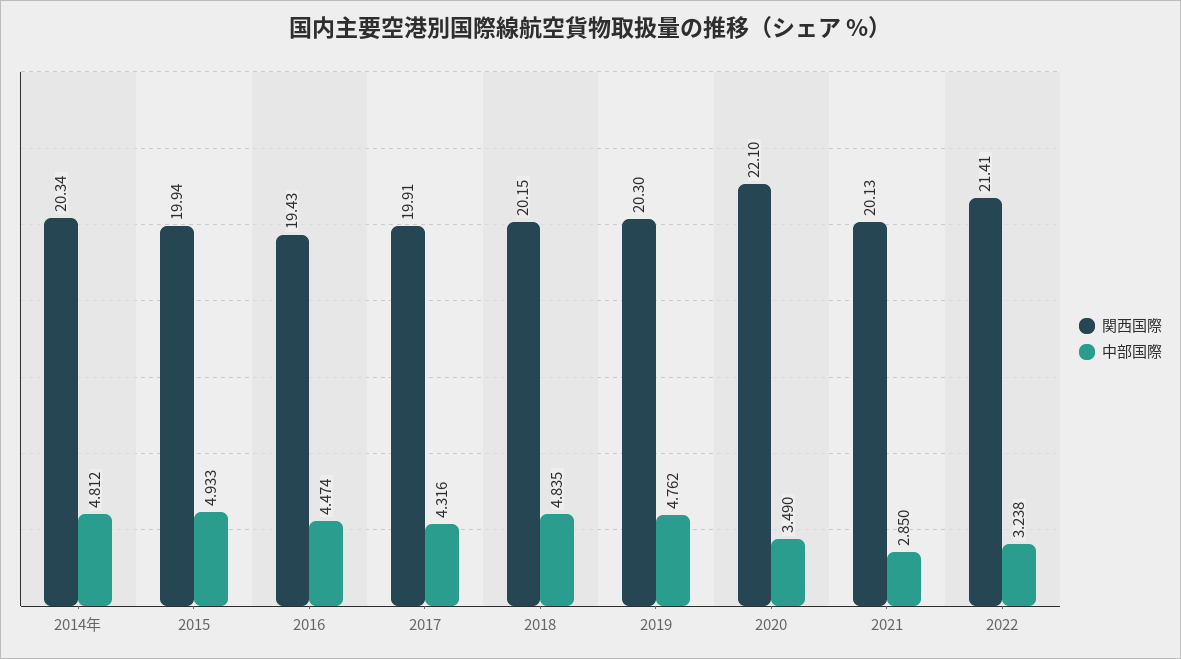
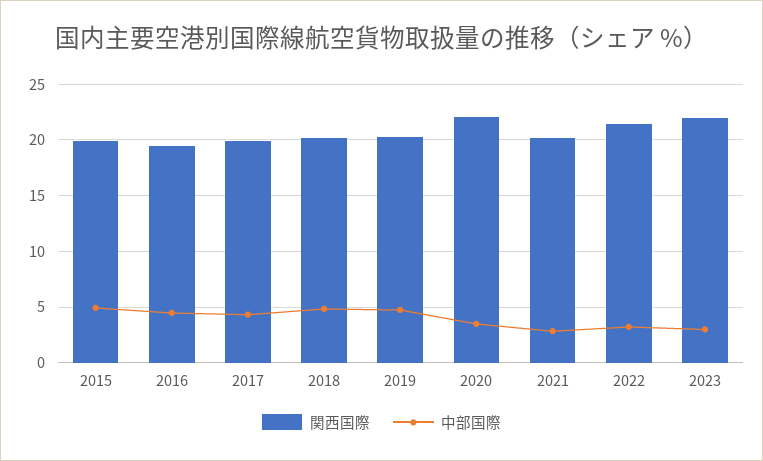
関西国際, 2014年: 20.34 -> none
中部国際, 2014年: 4.812 -> none
関西国際, 2023: none -> 22
中部国際, 2023: none -> 3

